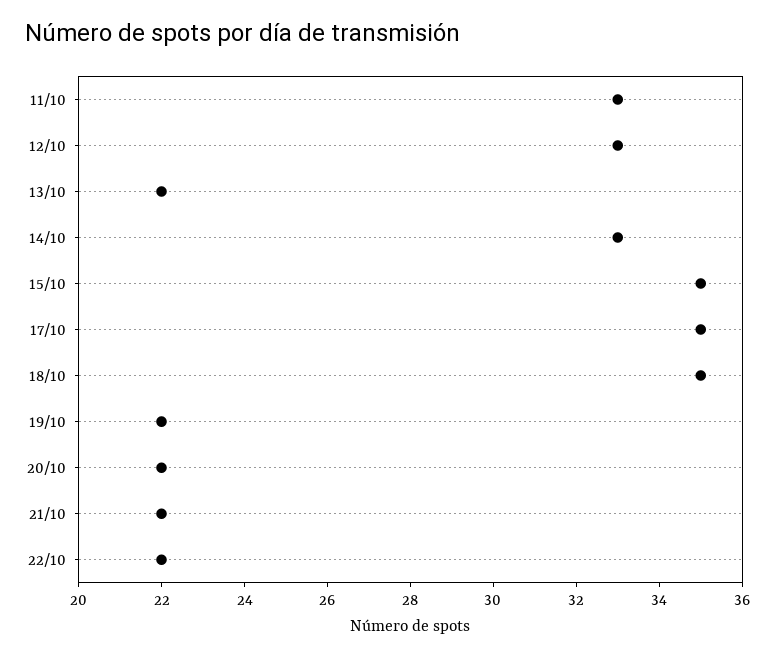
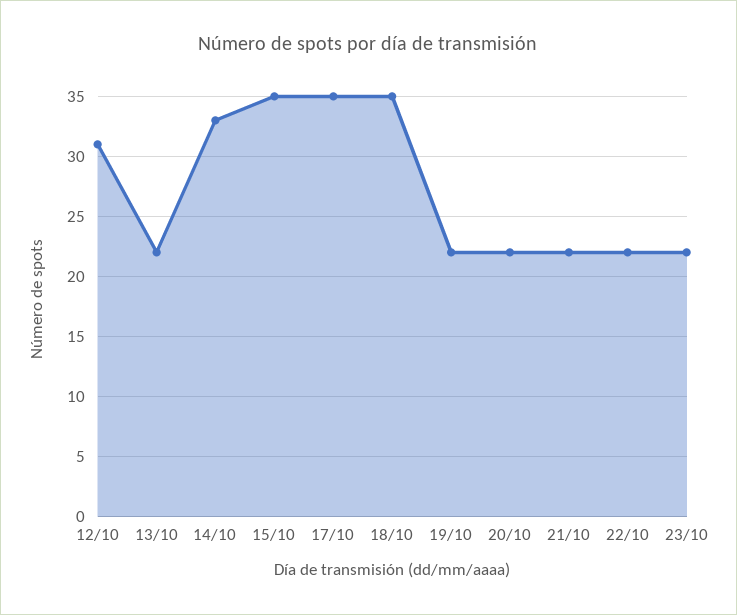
11/10: 33 -> none
12/10: 33 -> 31
23/10: none -> 22

